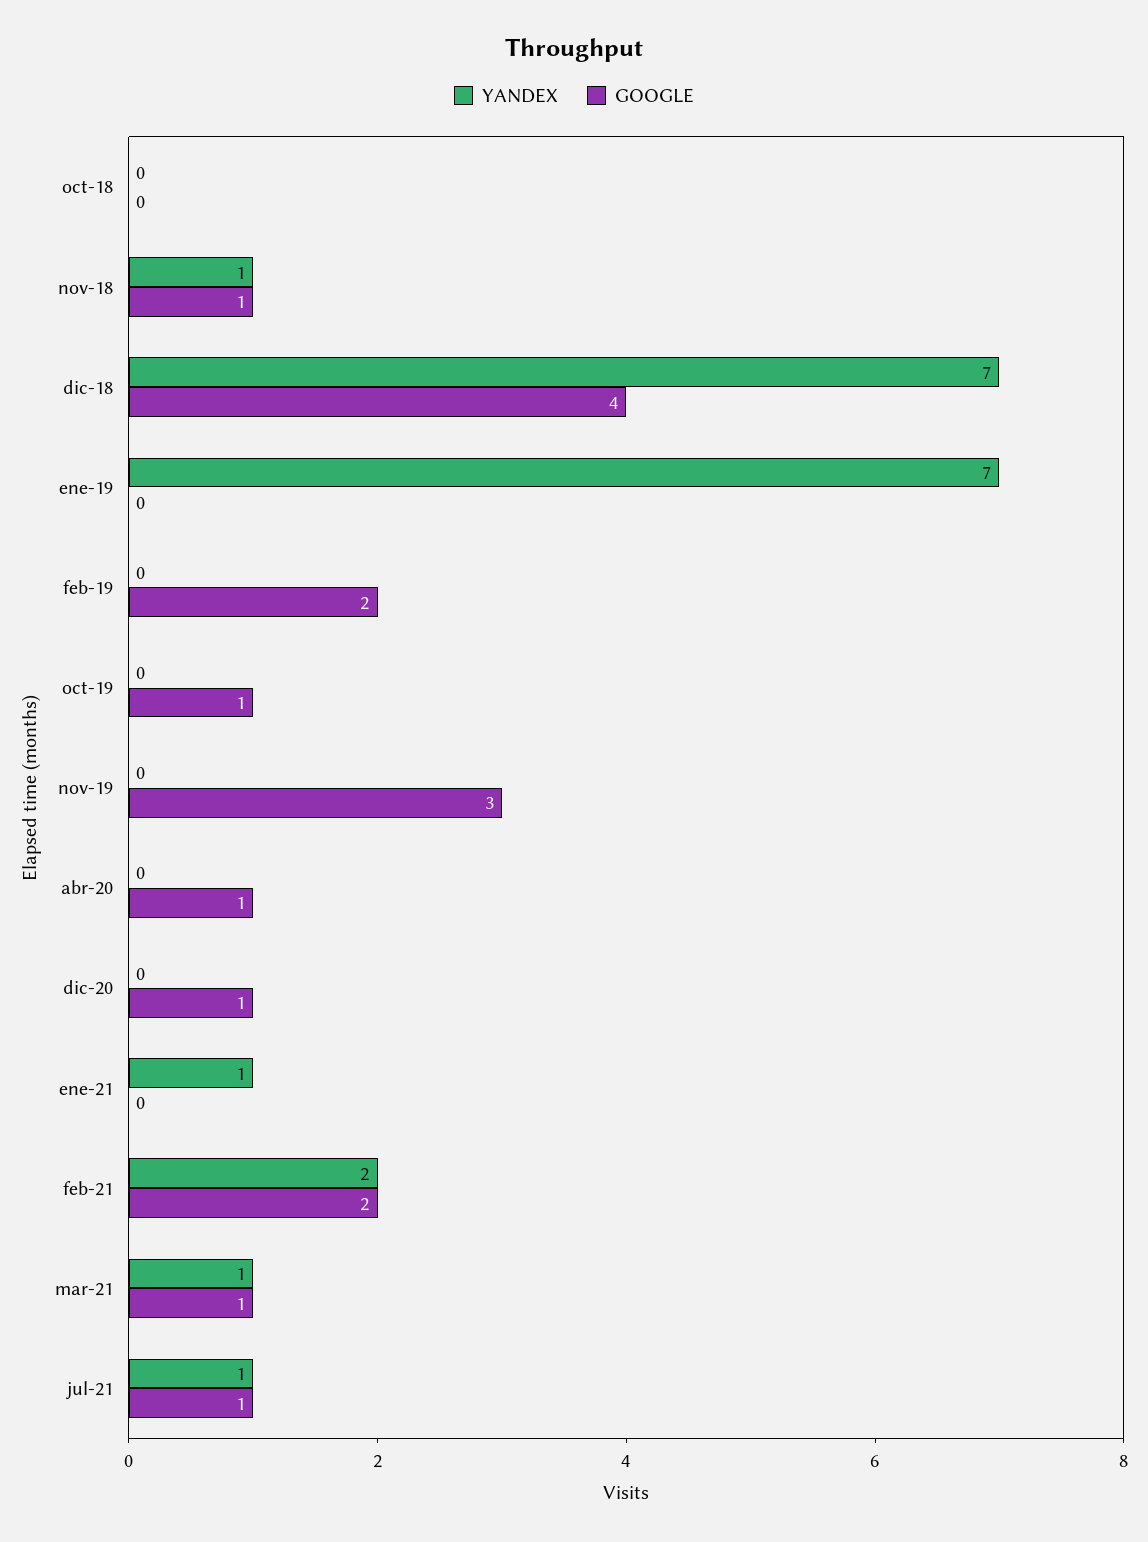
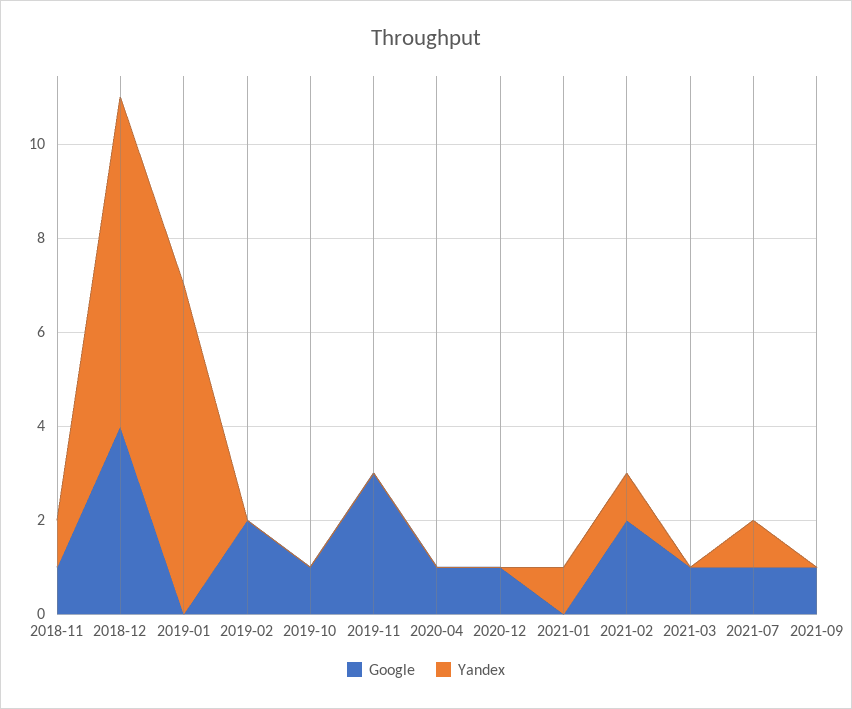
YANDEX, oct-18: 0 -> none
GOOGLE, oct-18: 0 -> none
YANDEX, feb-21: 2 -> 1
YANDEX, mar-21: 1 -> 0
GOOGLE, 2021-09: none -> 1
YANDEX, 2021-09: none -> 0

